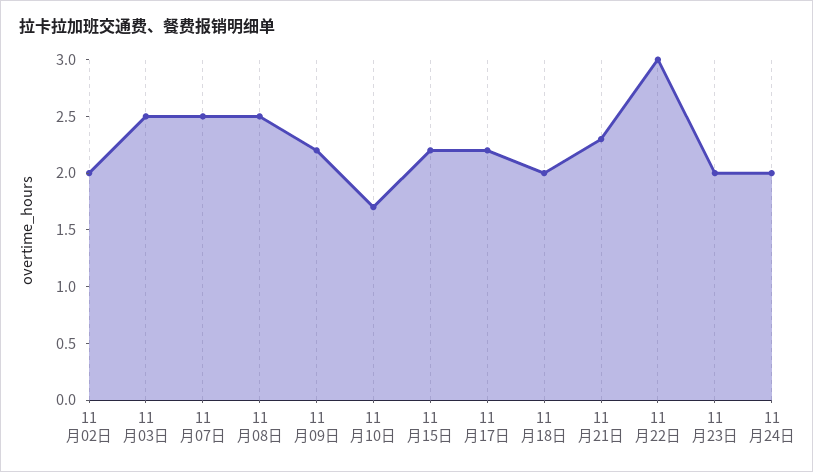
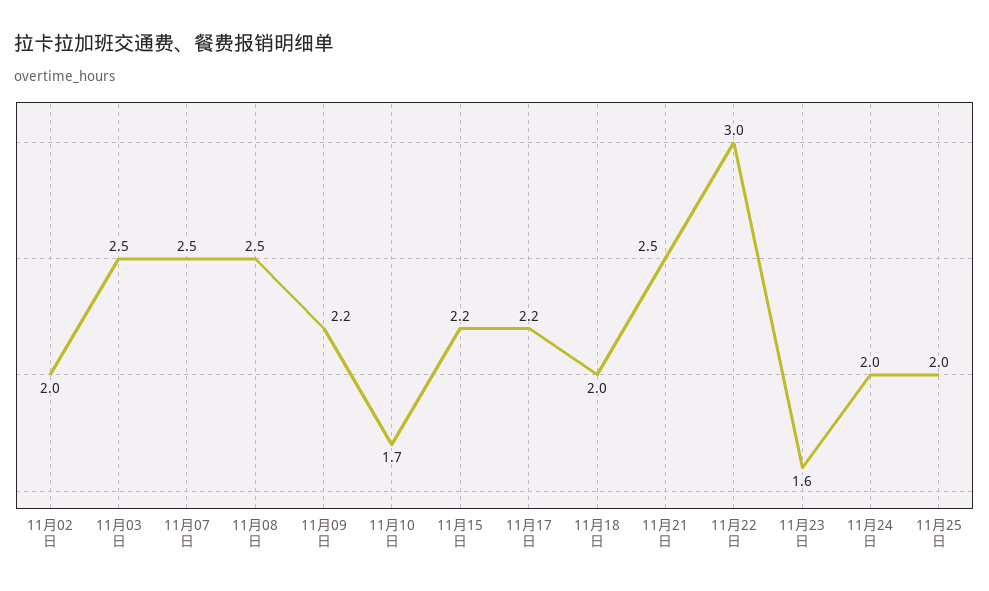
11月21日: 2.3 -> 2.5
11月23日: 2 -> 1.6
11月25日: none -> 2

